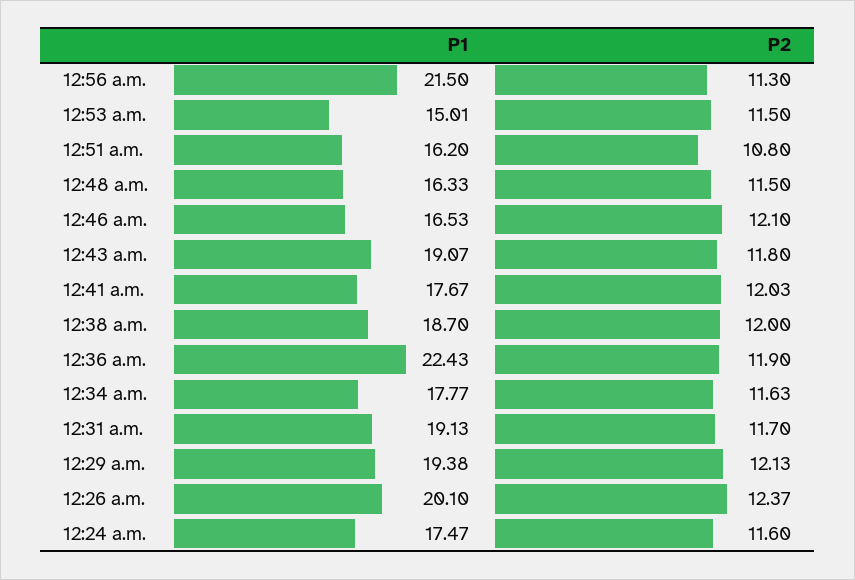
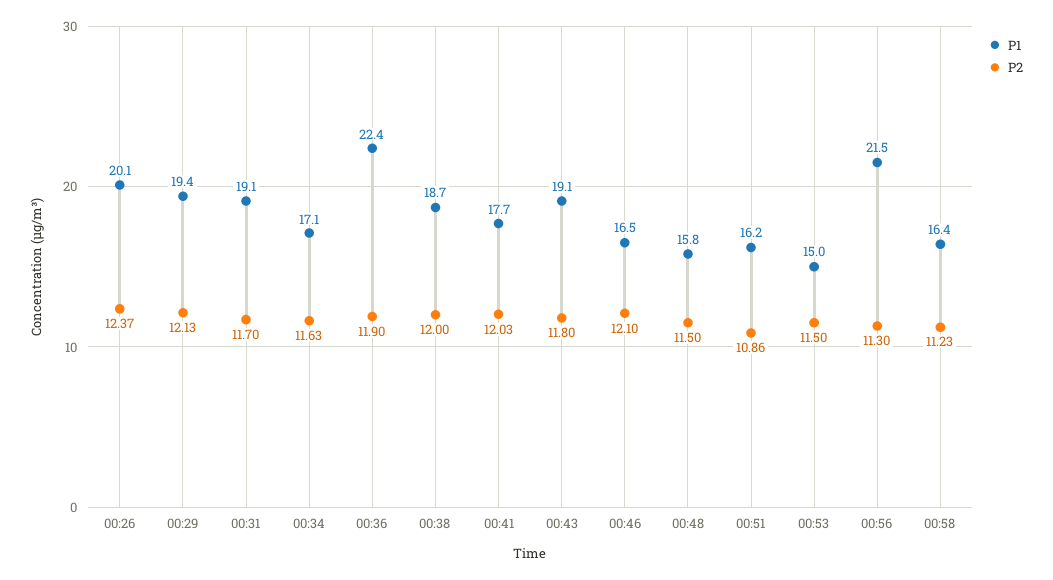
P2, 12:51 a.m.: 10.8 -> 10.86
P1, 12:48 a.m.: 16.33 -> 15.8
P1, 12:34 a.m.: 17.77 -> 17.1
P1, 12:24 a.m.: 17.47 -> none
P2, 12:24 a.m.: 11.6 -> none
P1, 00:58: none -> 16.4
P2, 00:58: none -> 11.23

